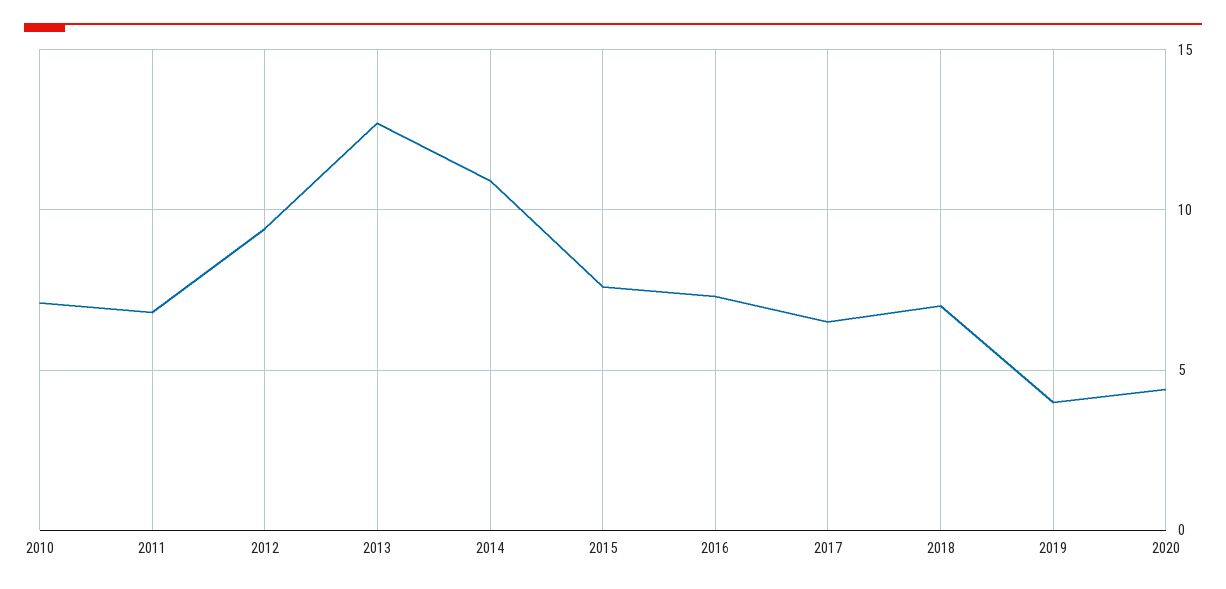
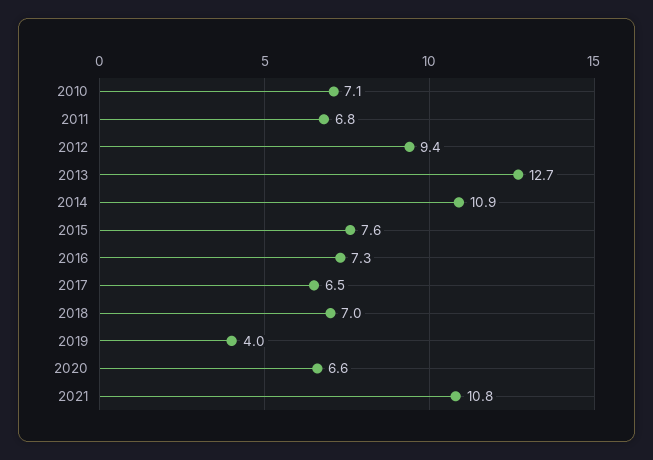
2020: 4.5 -> 6.6
2021: none -> 10.8

